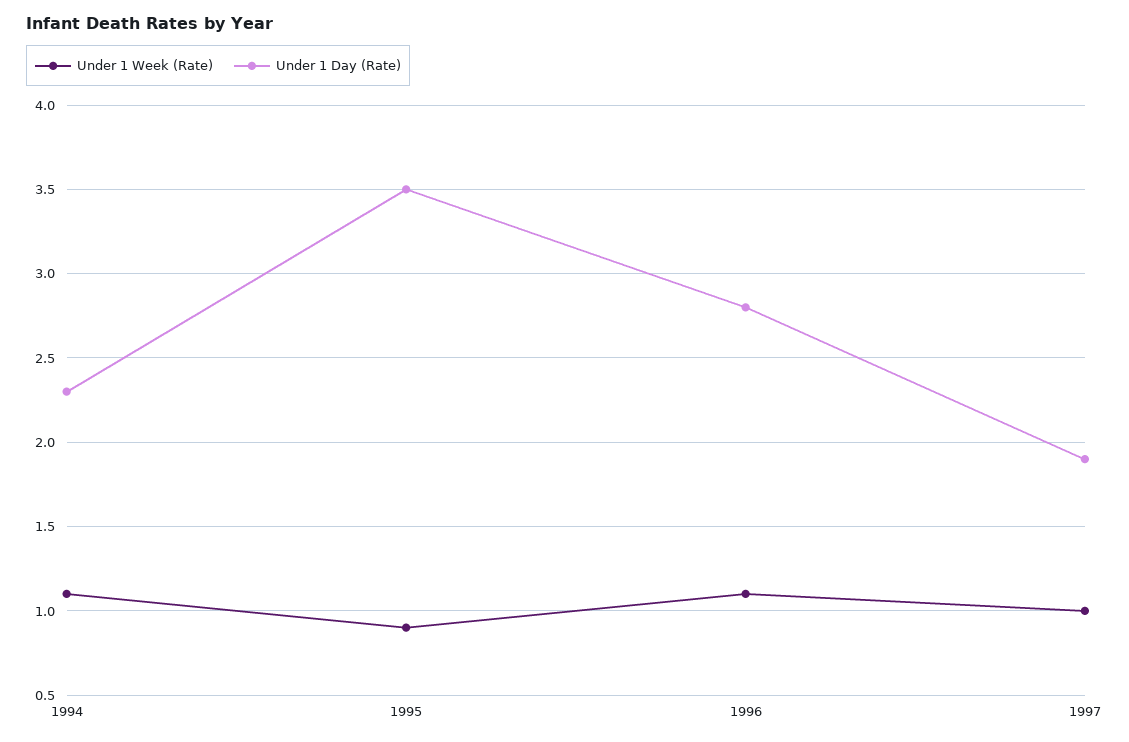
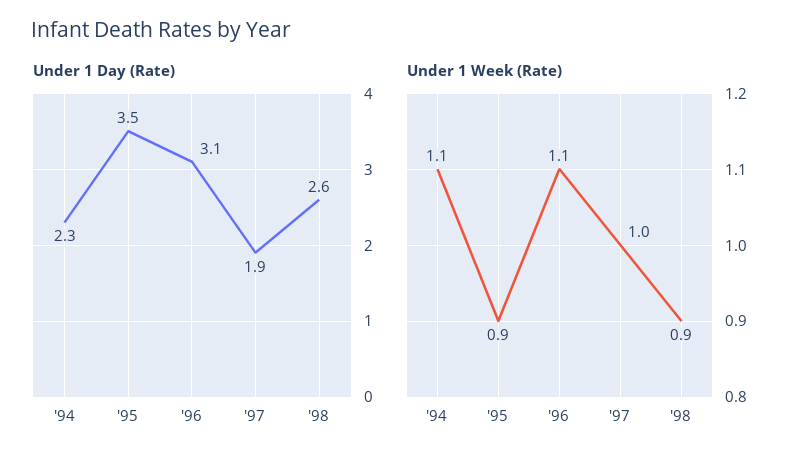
Under 1 Day (Rate), 1996: 2.8 -> 3.1
Under 1 Day (Rate), '98: none -> 2.6
Under 1 Week (Rate), '98: none -> 0.9

